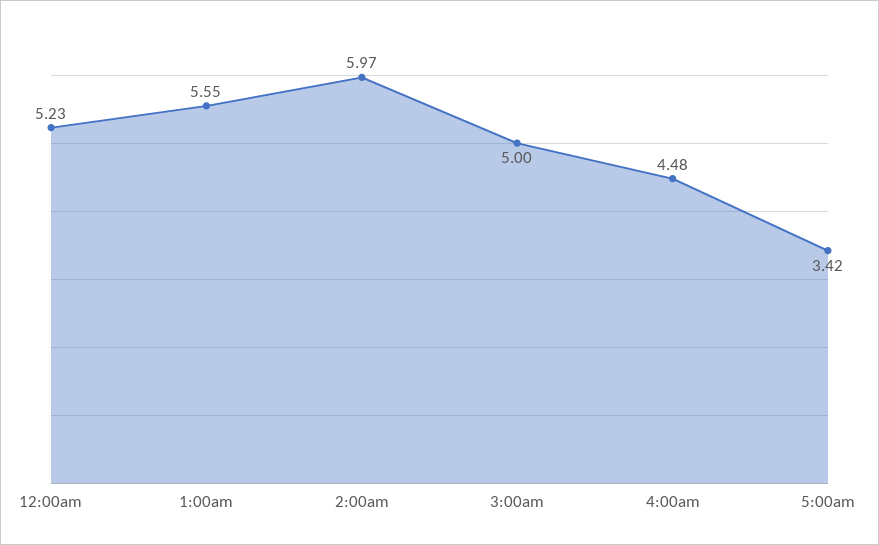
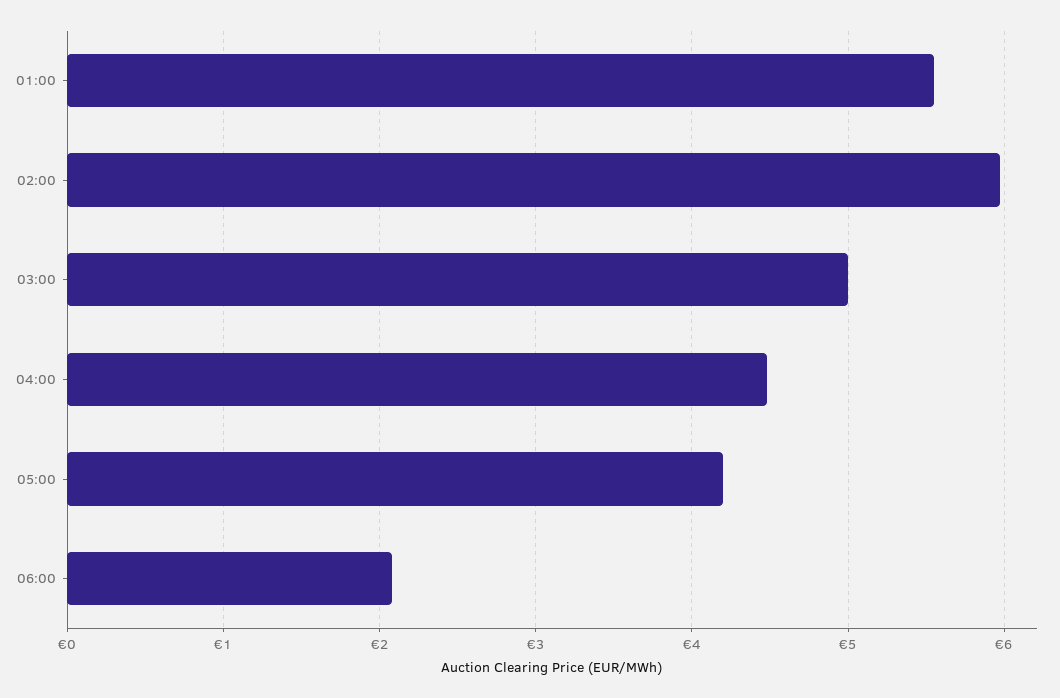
12:00am: 5.23 -> none
5:00am: 3.42 -> 4.2
06:00: none -> 2.1

